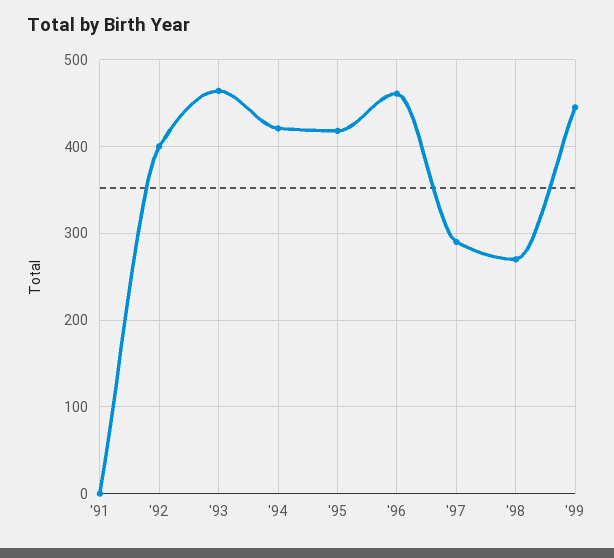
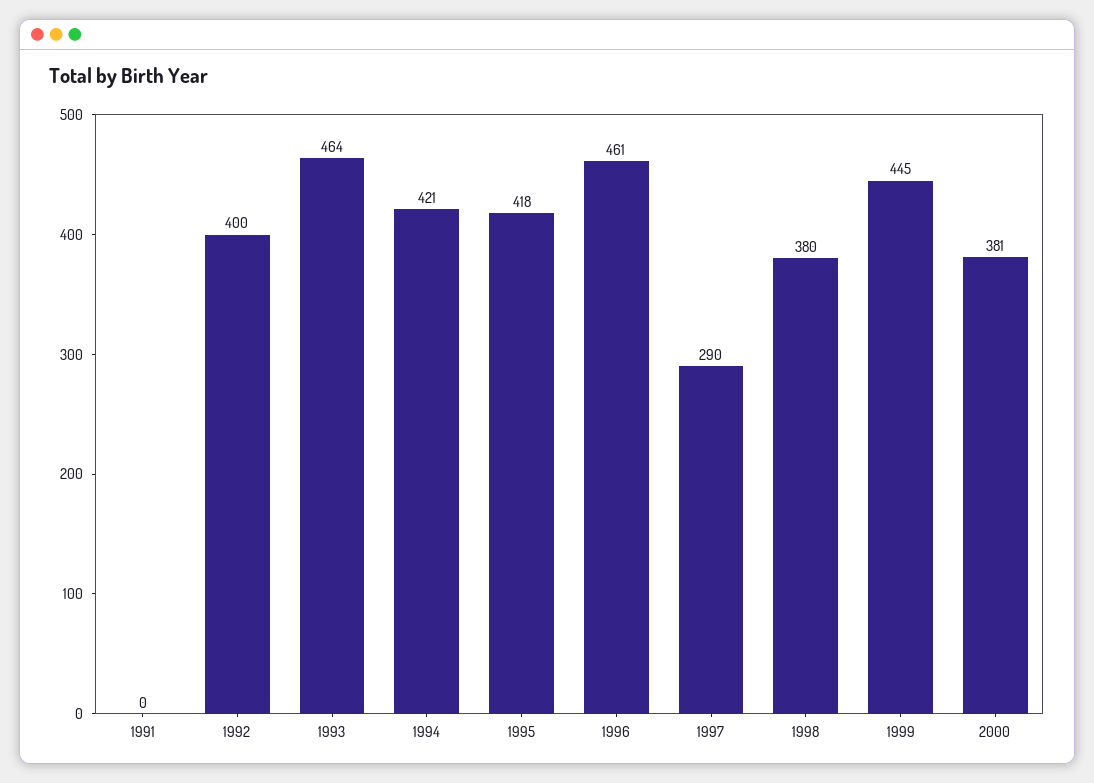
'98: 270 -> 380
2000: none -> 381

